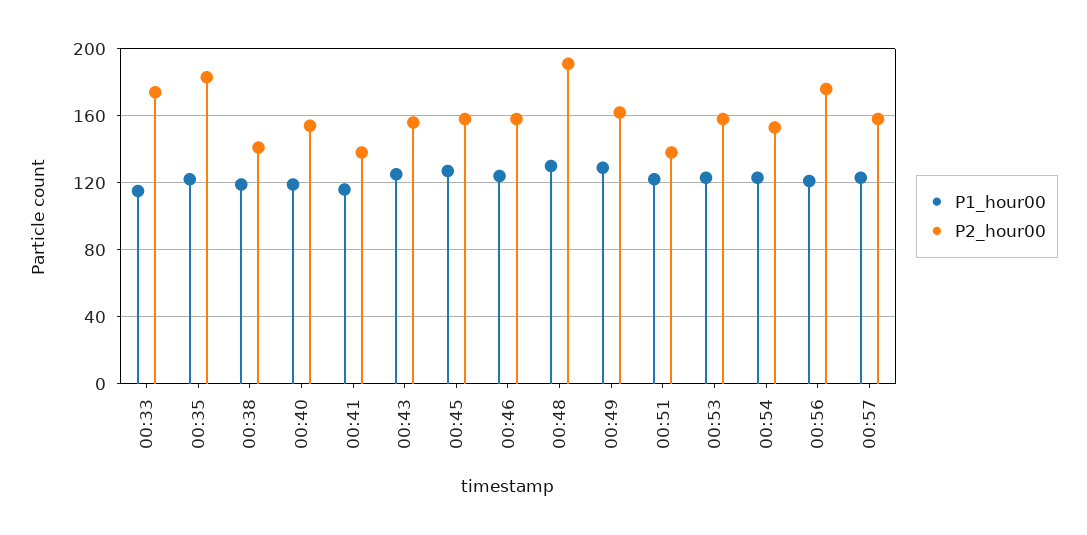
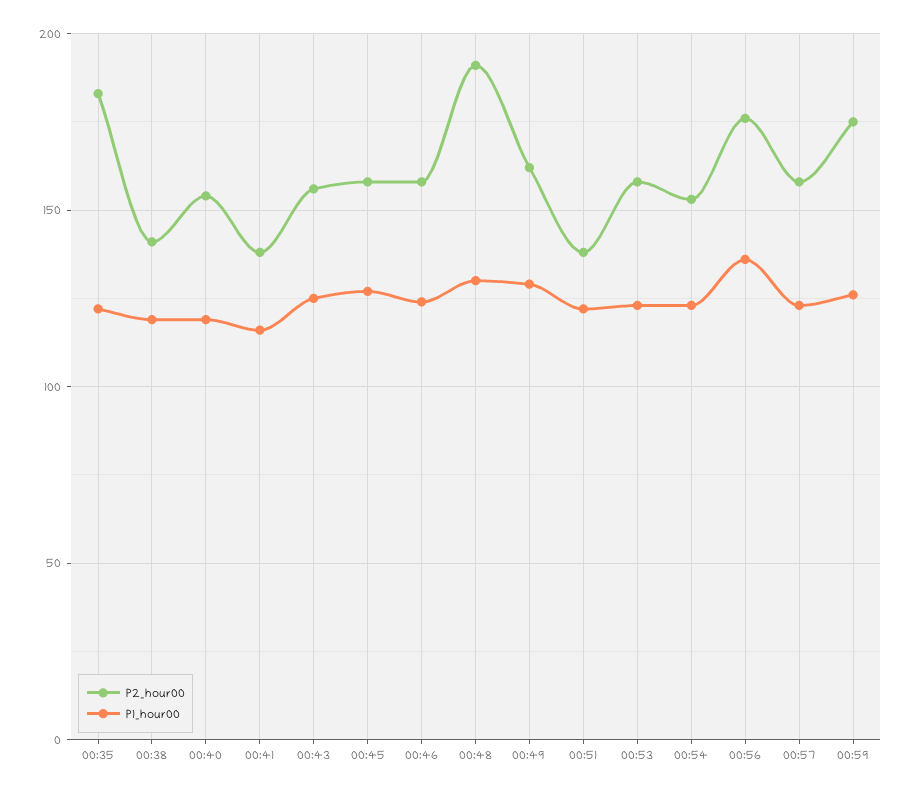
P1_hour00, 00:33: 115 -> none
P2_hour00, 00:33: 175 -> none
P1_hour00, 00:56: 120 -> 135
P2_hour00, 00:59: none -> 175
P1_hour00, 00:59: none -> 125

